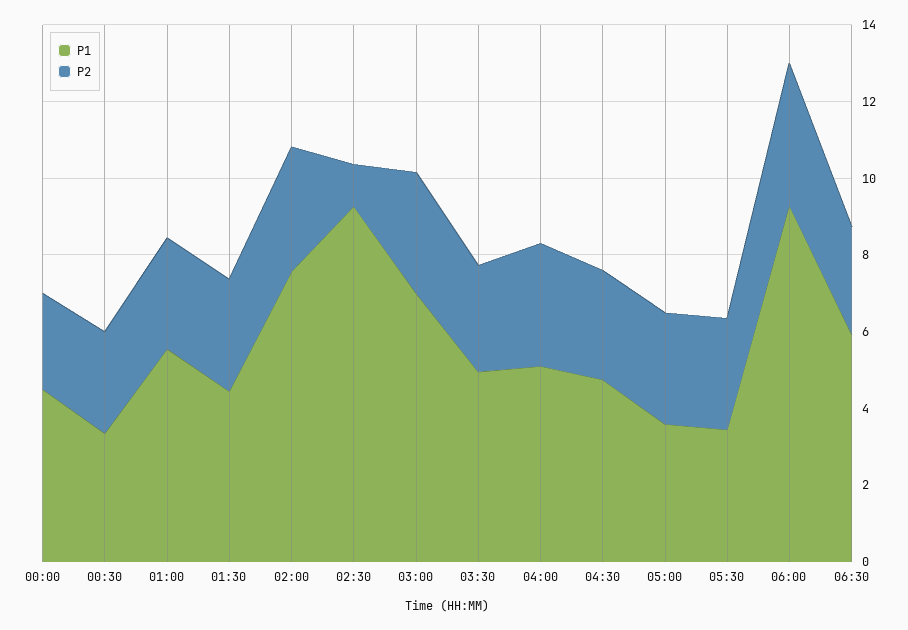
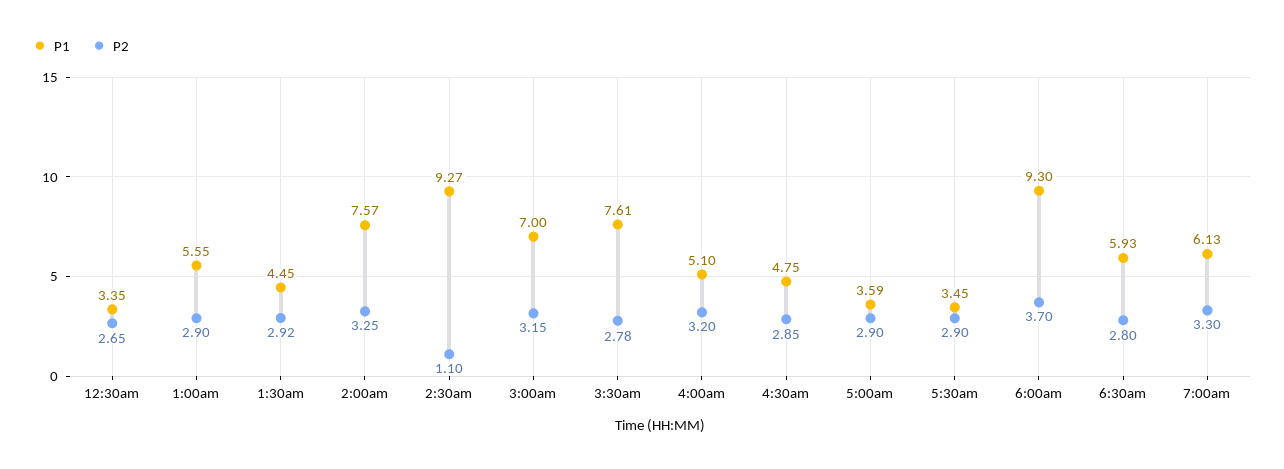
P1, 00:00: 4.5 -> none
P2, 00:00: 2.5 -> none
P1, 03:30: 5 -> 7.61
P1, 7:00am: none -> 6.13
P2, 7:00am: none -> 3.3

